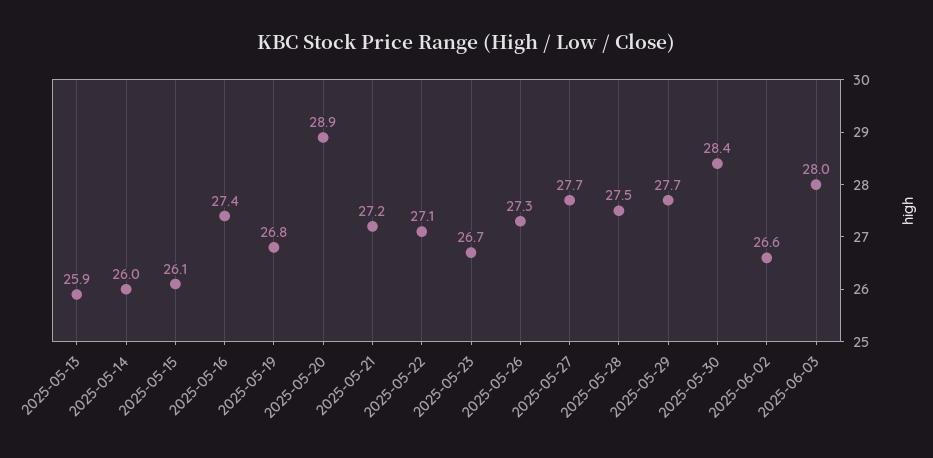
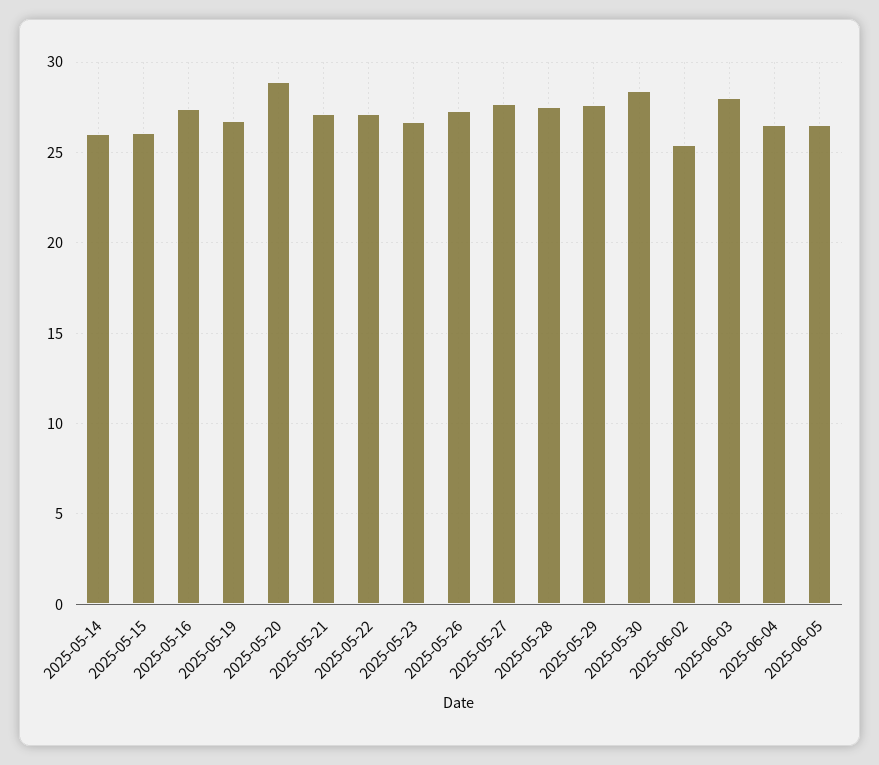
2025-05-13: 25.9 -> none
2025-06-02: 26.6 -> 25.5
2025-06-04: none -> 26.5
2025-06-05: none -> 26.5

